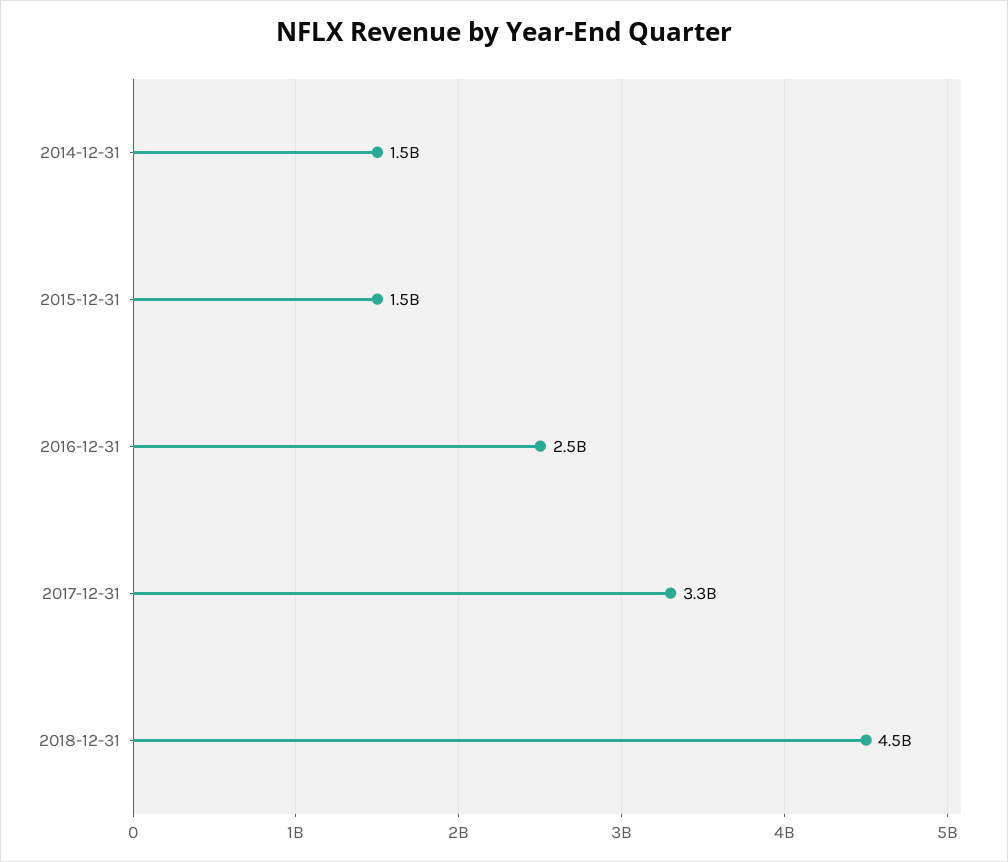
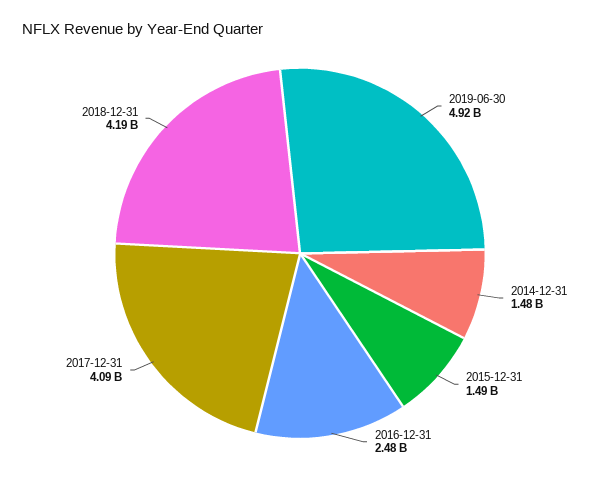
2017-12-31: 3300000000 -> 4090000000
2018-12-31: 4500000000 -> 4190000000
2019-06-30: none -> 4920000000

